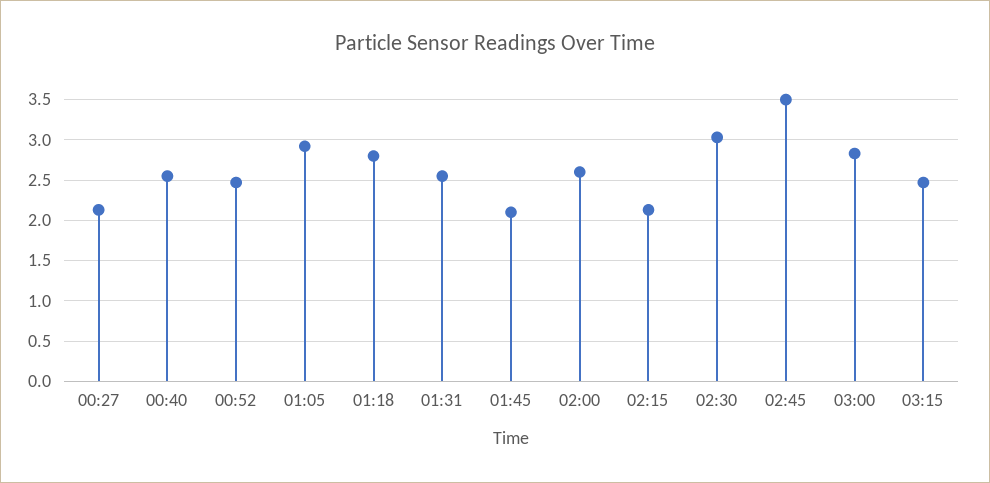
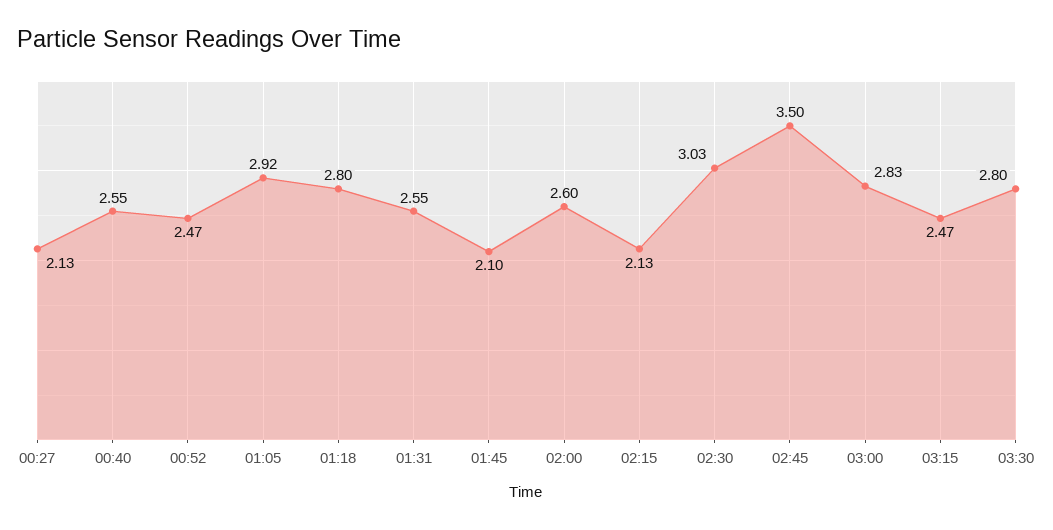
03:30: none -> 2.8

